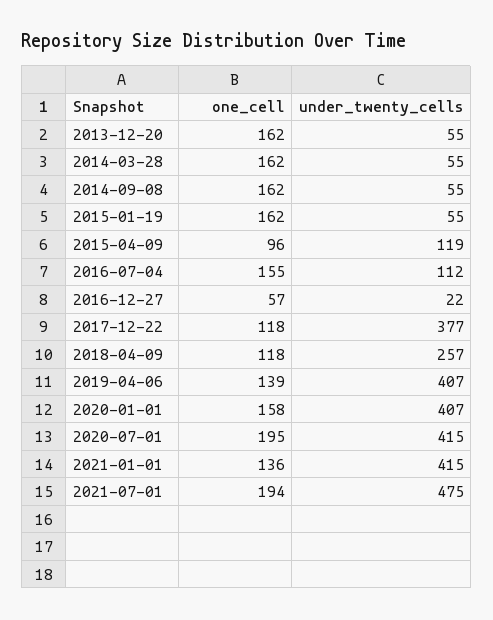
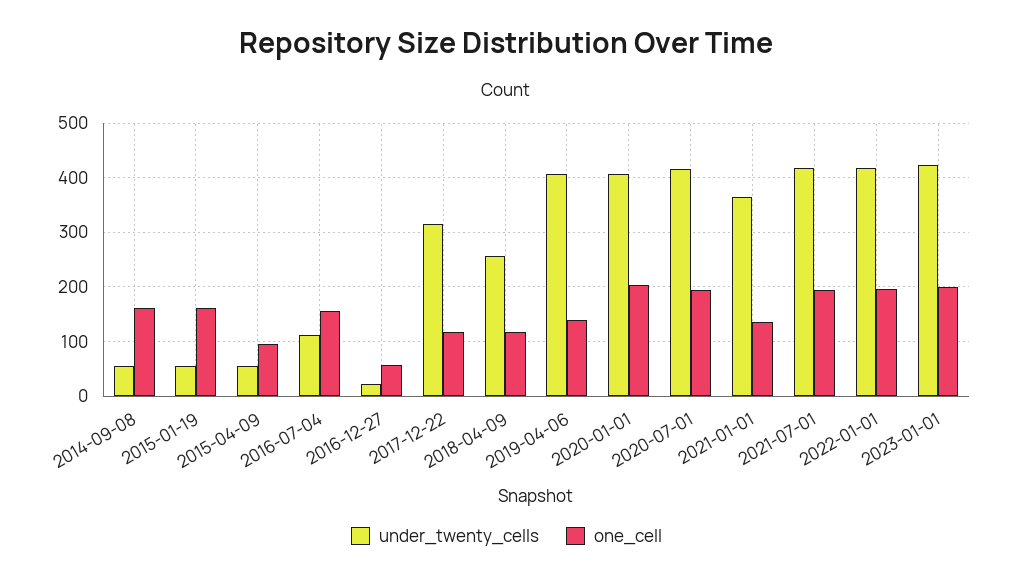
one_cell, 2013-12-20: 162 -> none
under_twenty_cells, 2013-12-20: 55 -> none
one_cell, 2014-03-28: 162 -> none
under_twenty_cells, 2014-03-28: 55 -> none
under_twenty_cells, 2015-04-09: 119 -> 60
under_twenty_cells, 2017-12-22: 377 -> 320
one_cell, 2020-01-01: 158 -> 200
under_twenty_cells, 2021-01-01: 415 -> 360
under_twenty_cells, 2021-07-01: 475 -> 420
under_twenty_cells, 2022-01-01: none -> 420
one_cell, 2022-01-01: none -> 200
under_twenty_cells, 2023-01-01: none -> 420
one_cell, 2023-01-01: none -> 200

